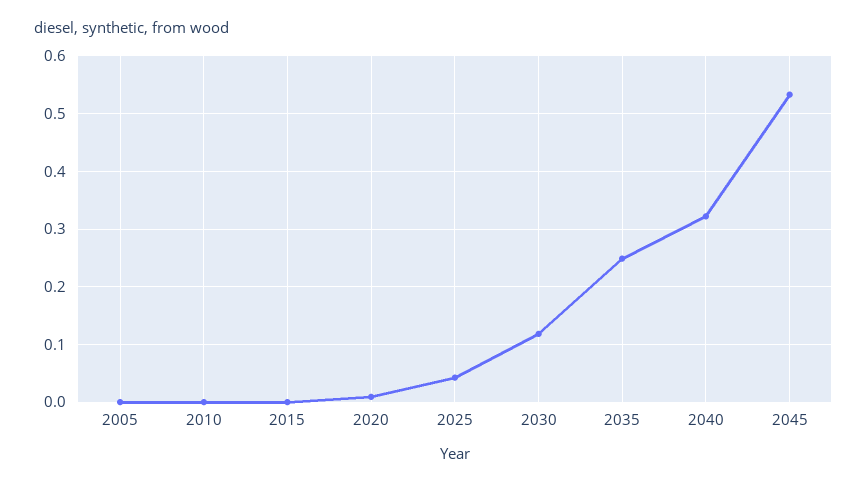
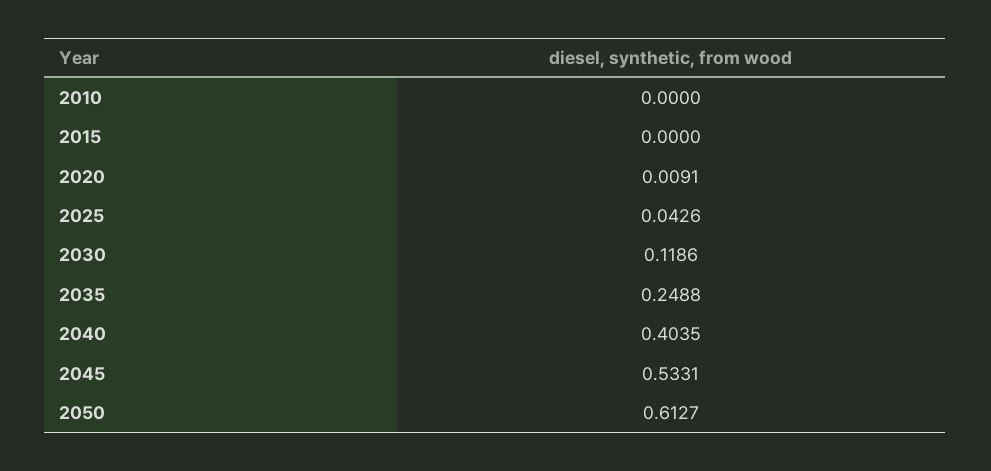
2005: 0 -> none
2040: 0.32 -> 0.4035
2050: none -> 0.6127

